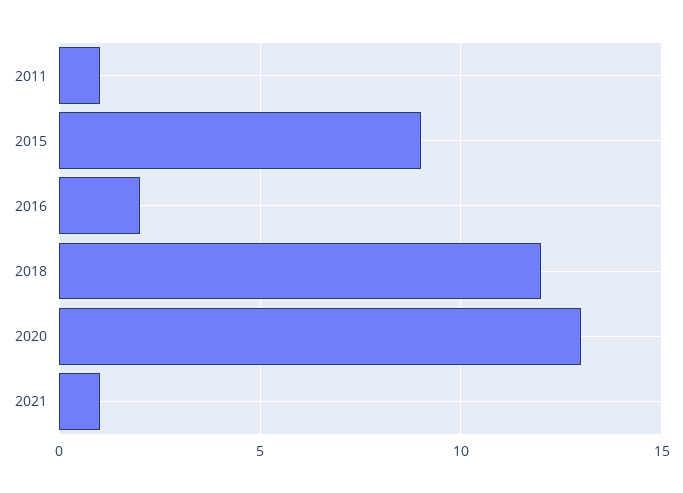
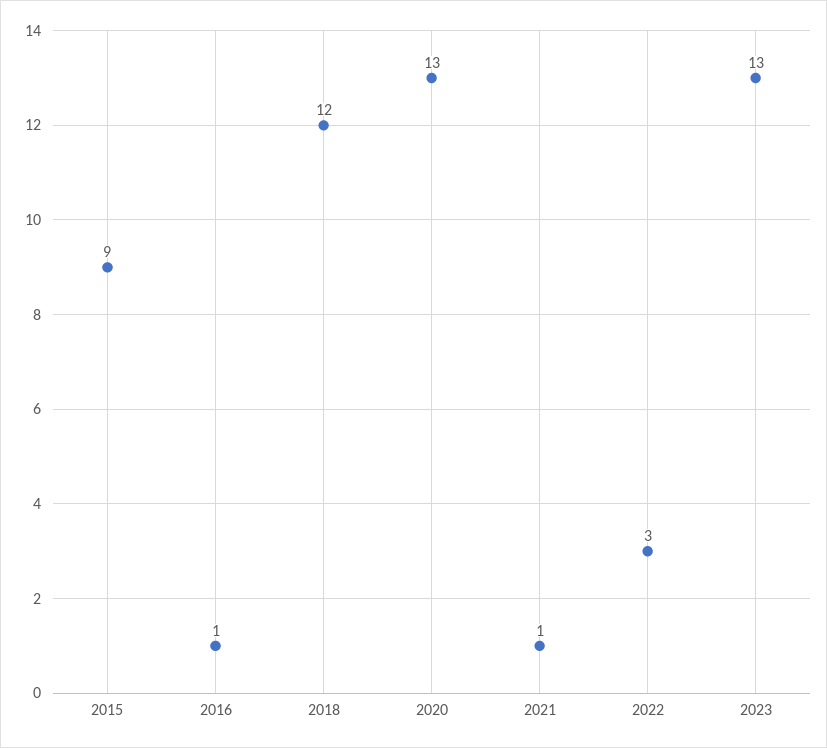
2011: 1 -> none
2016: 2 -> 1
2022: none -> 3
2023: none -> 13

